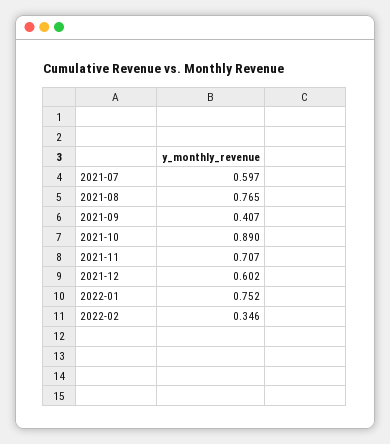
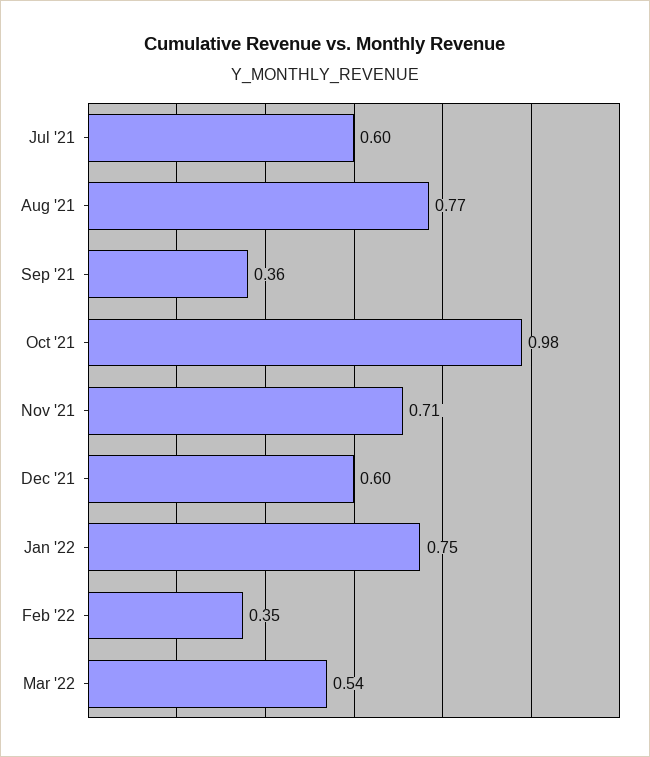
2021-09: 0.407 -> 0.36
2021-10: 0.89 -> 0.98
Mar '22: none -> 0.54

